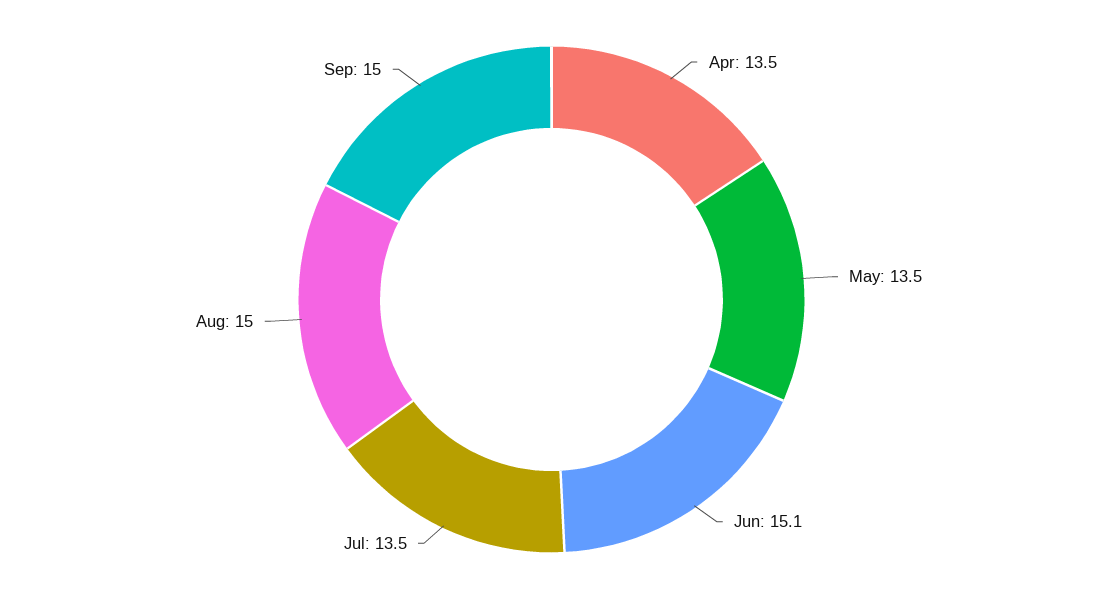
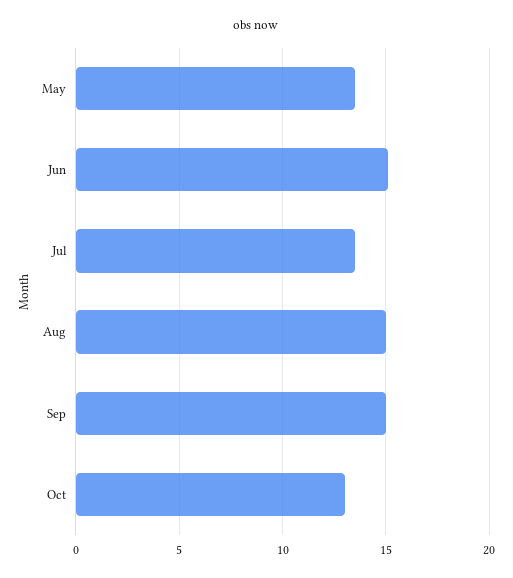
Apr: 13.5 -> none
Oct: none -> 13

